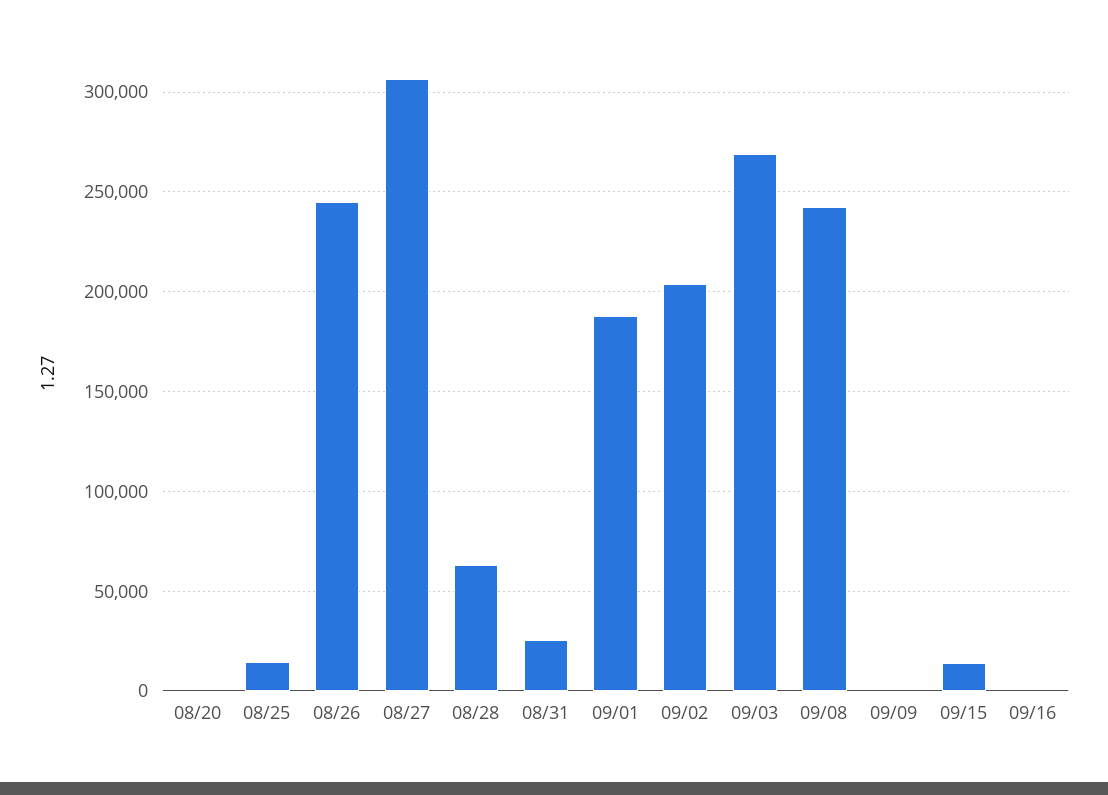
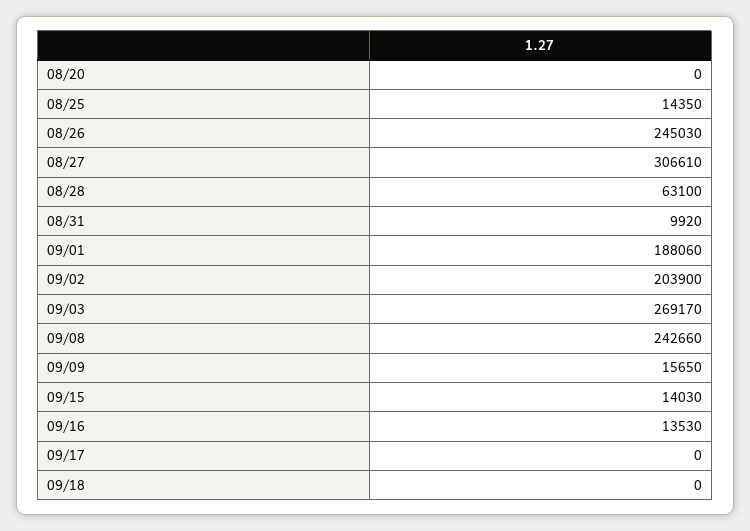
08/31: 25000 -> 9920
09/09: 0 -> 15650
09/16: 0 -> 13530
09/17: none -> 0
09/18: none -> 0

